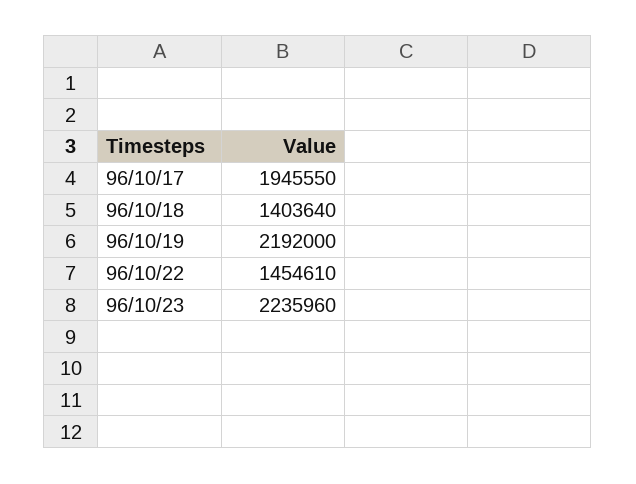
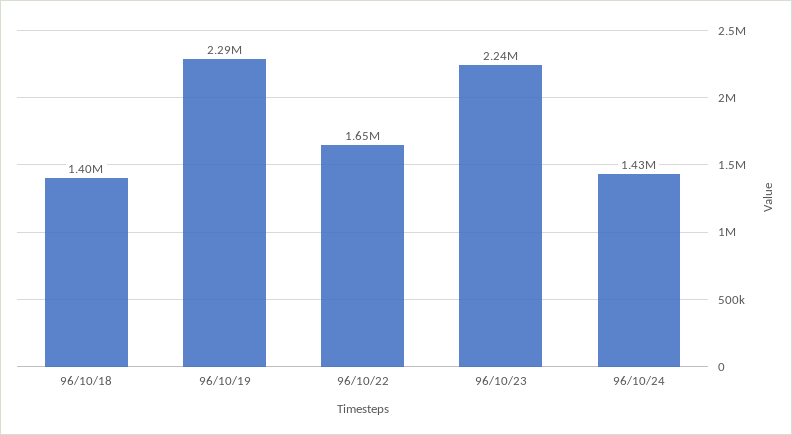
96/10/17: 1945550 -> none
96/10/19: 2192000 -> 2290000
96/10/22: 1454610 -> 1650000
96/10/24: none -> 1430000

